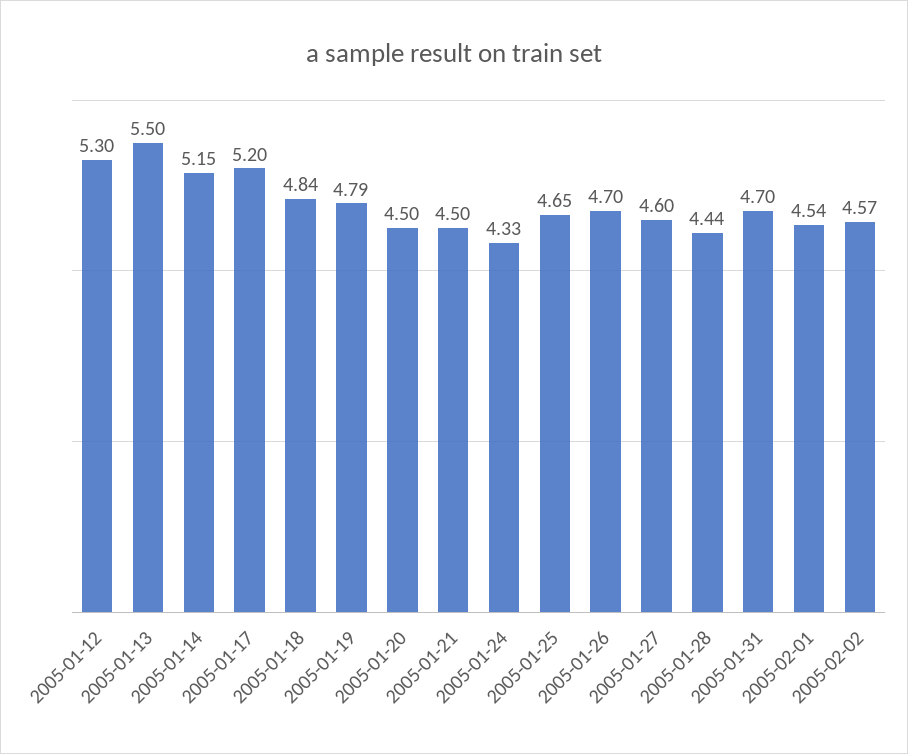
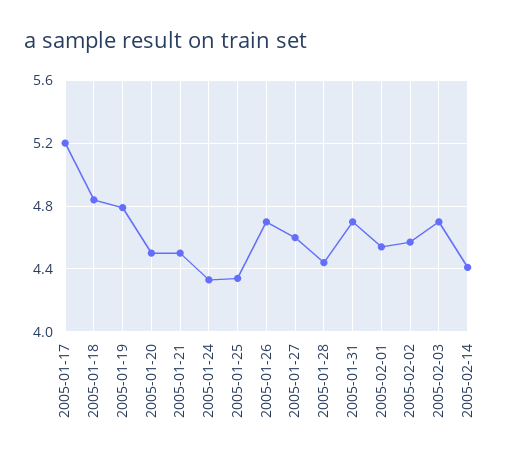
2005-01-12: 5.3 -> none
2005-01-13: 5.5 -> none
2005-01-14: 5.15 -> none
2005-01-25: 4.65 -> 4.35
2005-02-03: none -> 4.7
2005-02-14: none -> 4.4

